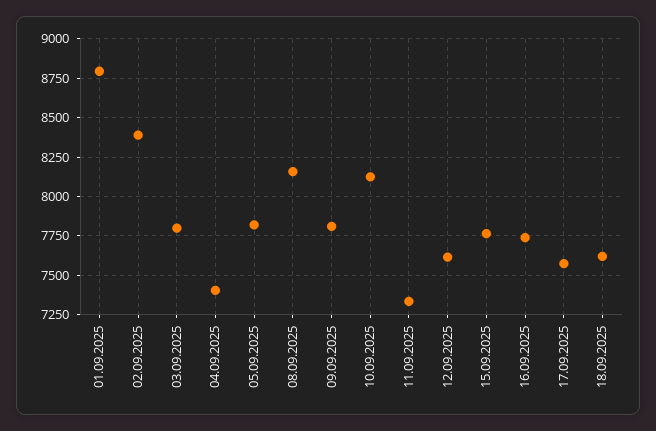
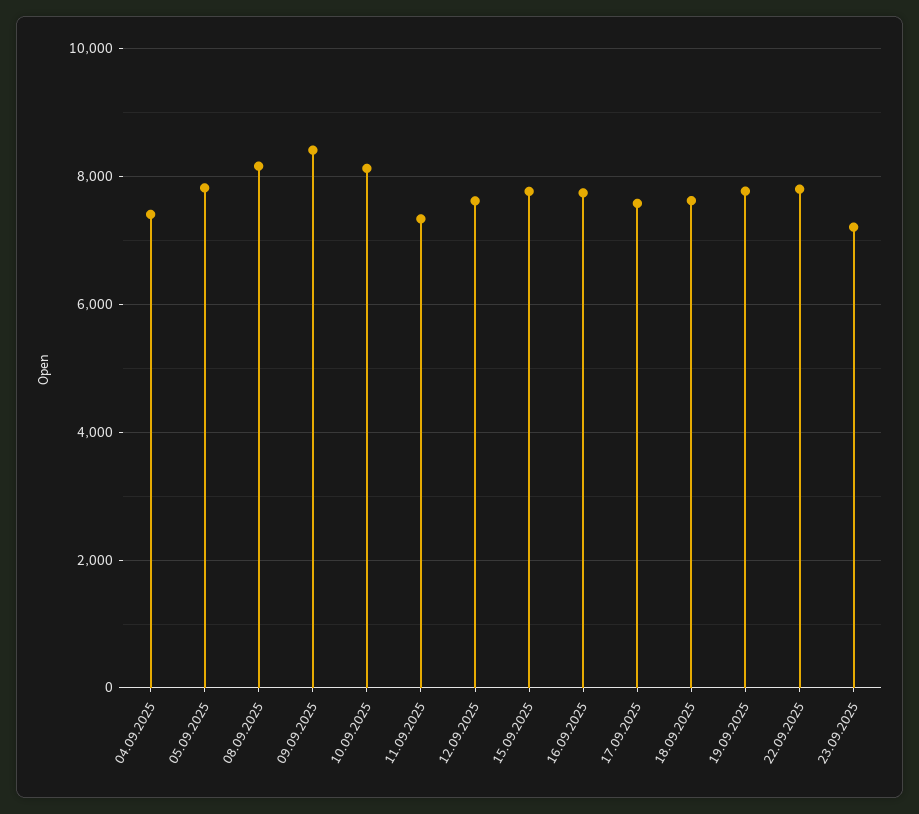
01.09.2025: 8800 -> none
02.09.2025: 8400 -> none
03.09.2025: 7800 -> none
09.09.2025: 7800 -> 8400
19.09.2025: none -> 7800
22.09.2025: none -> 7800
23.09.2025: none -> 7200

